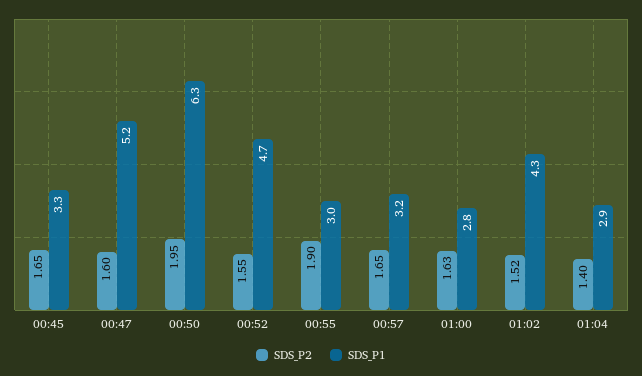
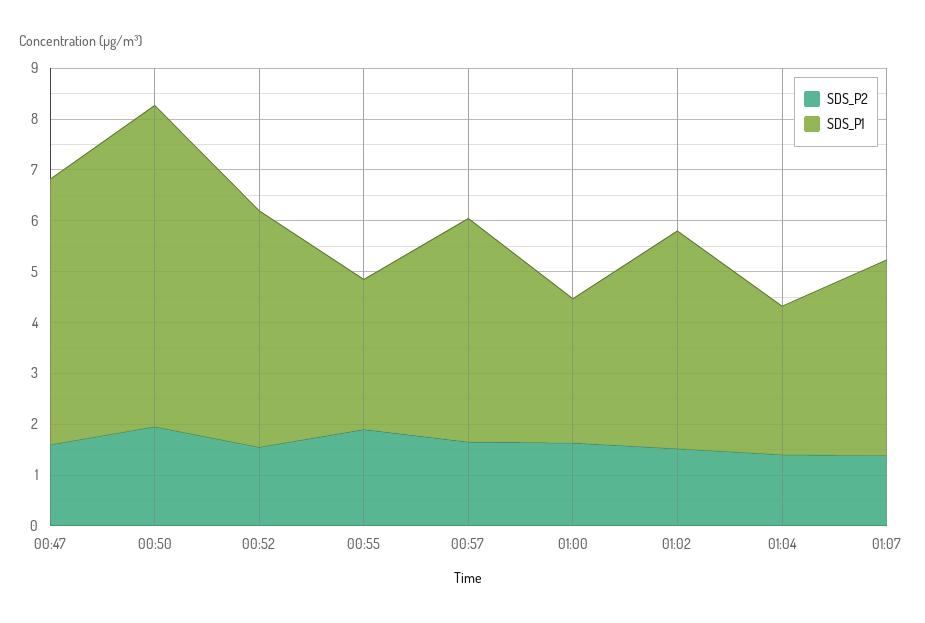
SDS_P2, 00:45: 1.65 -> none
SDS_P1, 00:45: 3.3 -> none
SDS_P1, 00:57: 3.2 -> 4.4
SDS_P2, 01:07: none -> 1.4
SDS_P1, 01:07: none -> 3.8

